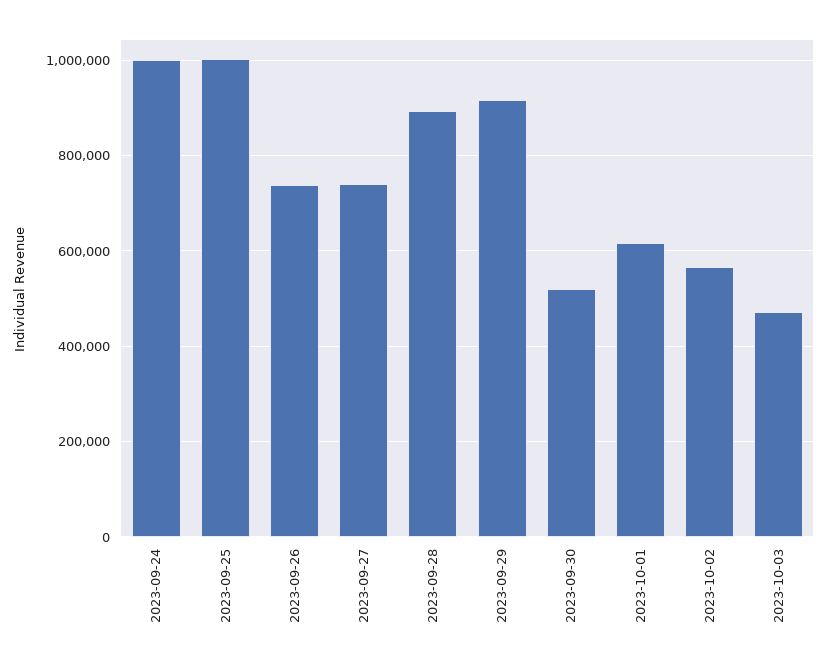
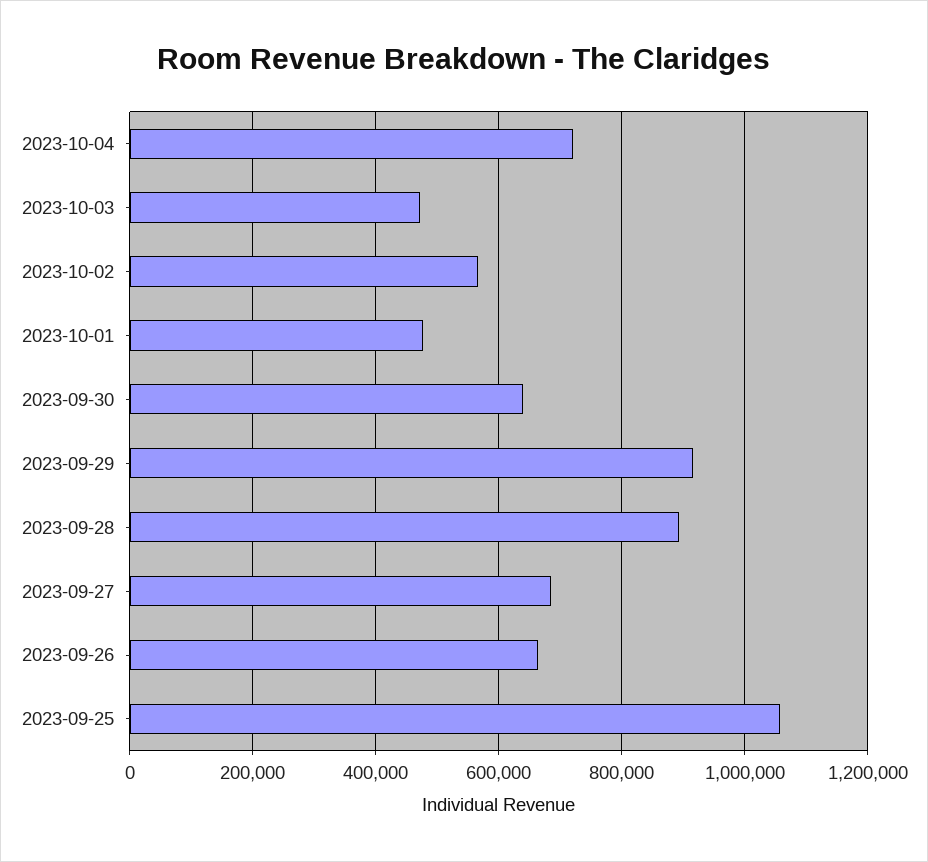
2023-09-24: 1000000 -> none
2023-09-25: 1000000 -> 1060000
2023-09-26: 740000 -> 660000
2023-09-27: 740000 -> 680000
2023-09-30: 520000 -> 640000
2023-10-01: 620000 -> 480000
2023-10-04: none -> 720000

